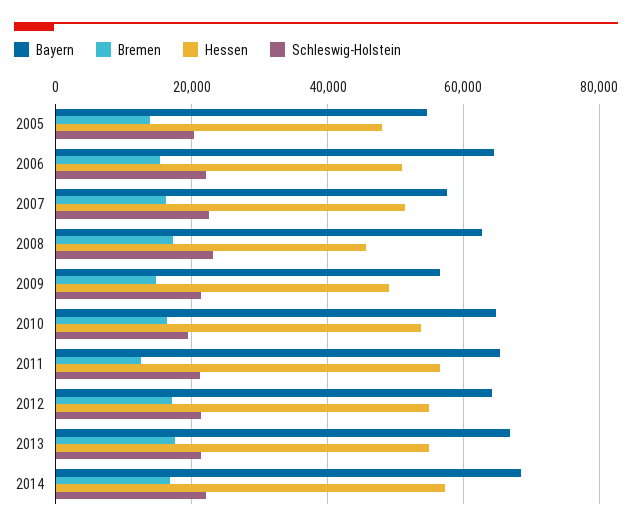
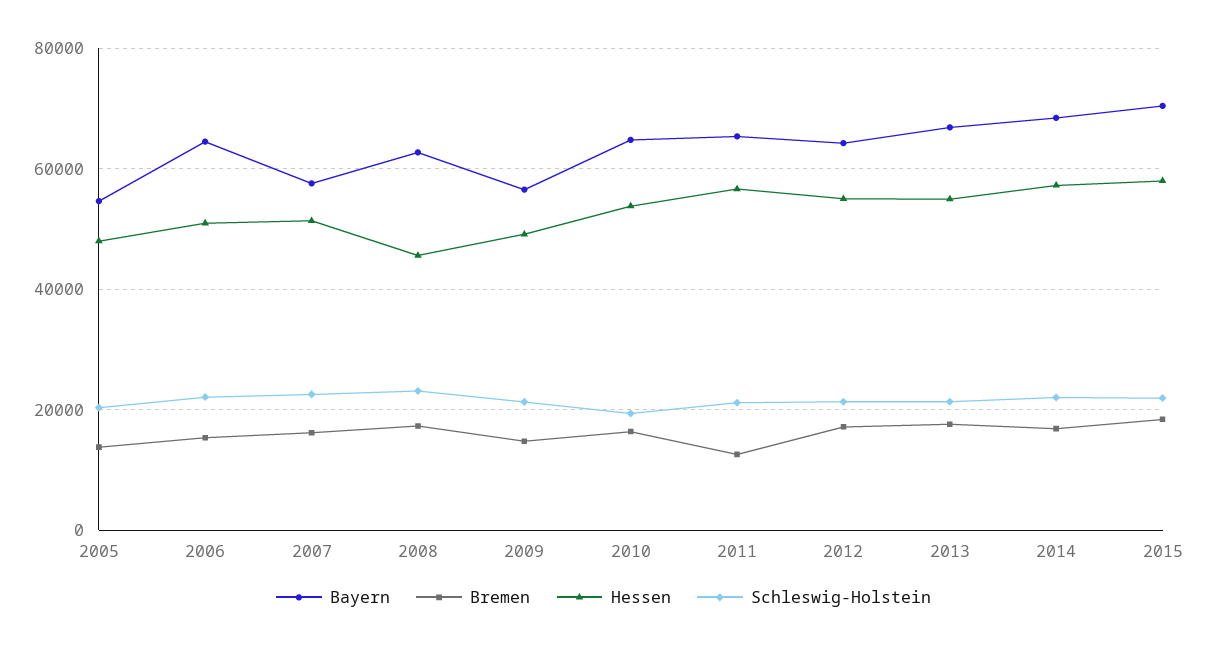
Bayern, 2015: none -> 70000
Bremen, 2015: none -> 18000
Hessen, 2015: none -> 58000
Schleswig-Holstein, 2015: none -> 22000

